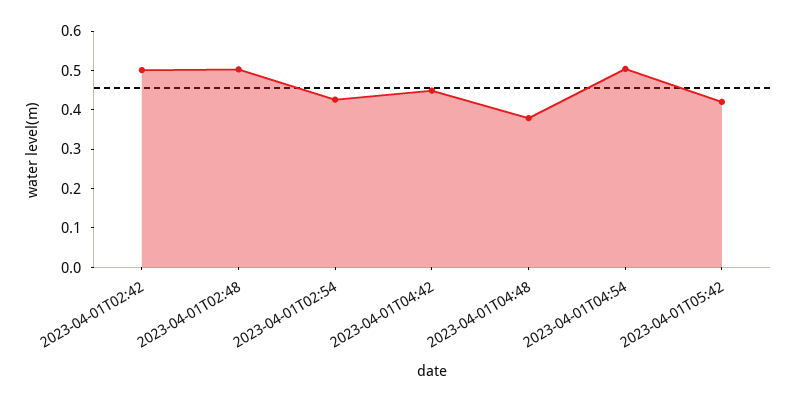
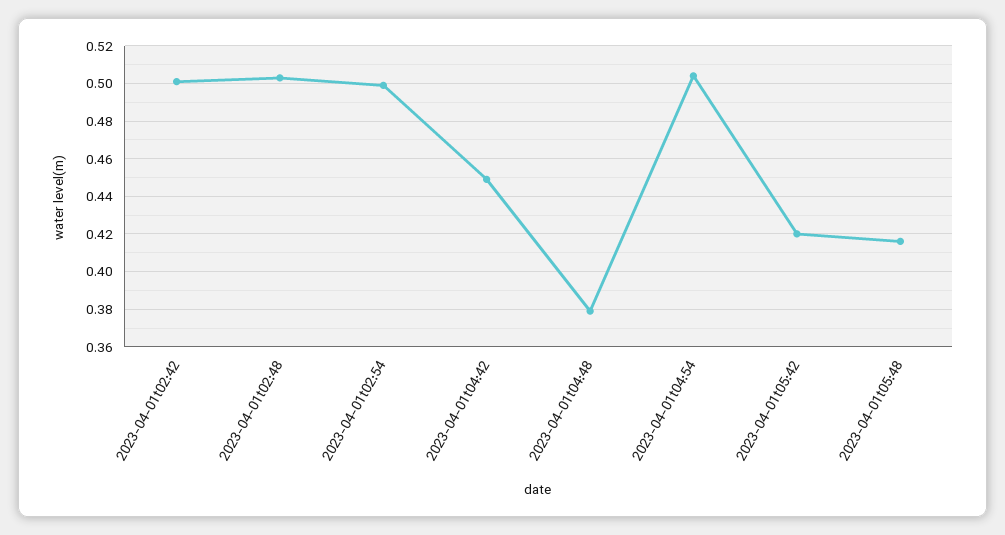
2023-04-01T02:54: 0.425 -> 0.5
2023-04-01t05:48: none -> 0.415

